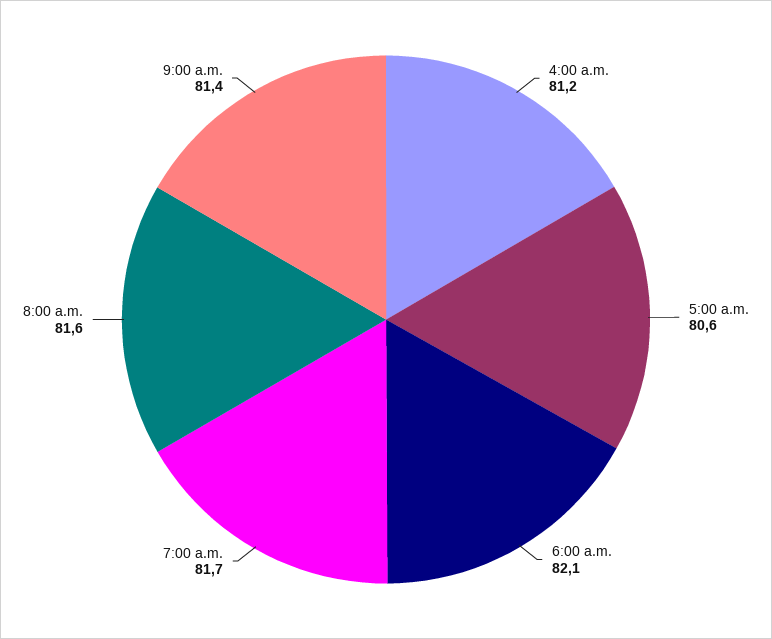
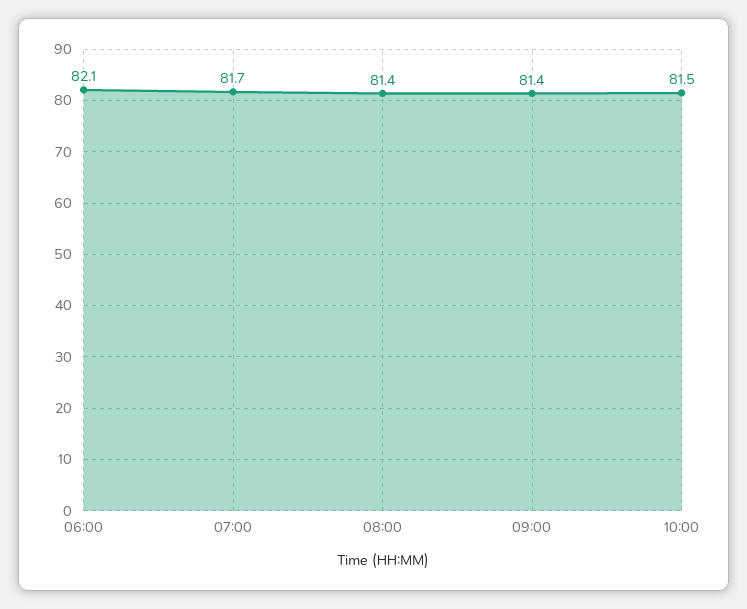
4:00 a.m.: 81.2 -> none
5:00 a.m.: 80.6 -> none
8:00 a.m.: 81.6 -> 81.4
10:00: none -> 81.5

